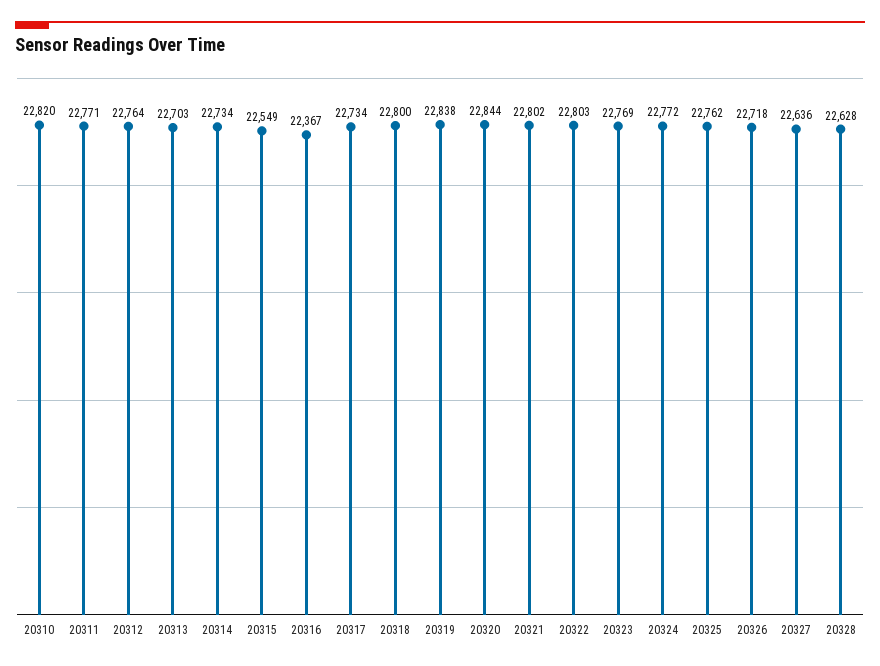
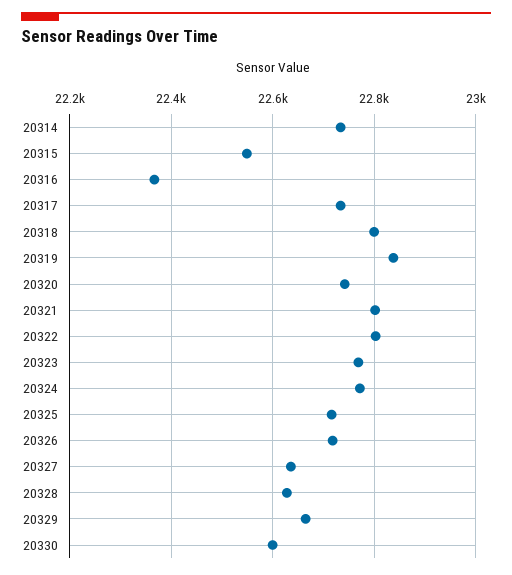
20310: 22820 -> none
20311: 22771 -> none
20312: 22764 -> none
20313: 22703 -> none
20320: 22844 -> 22740
20325: 22762 -> 22720
20329: none -> 22660
20330: none -> 22600

